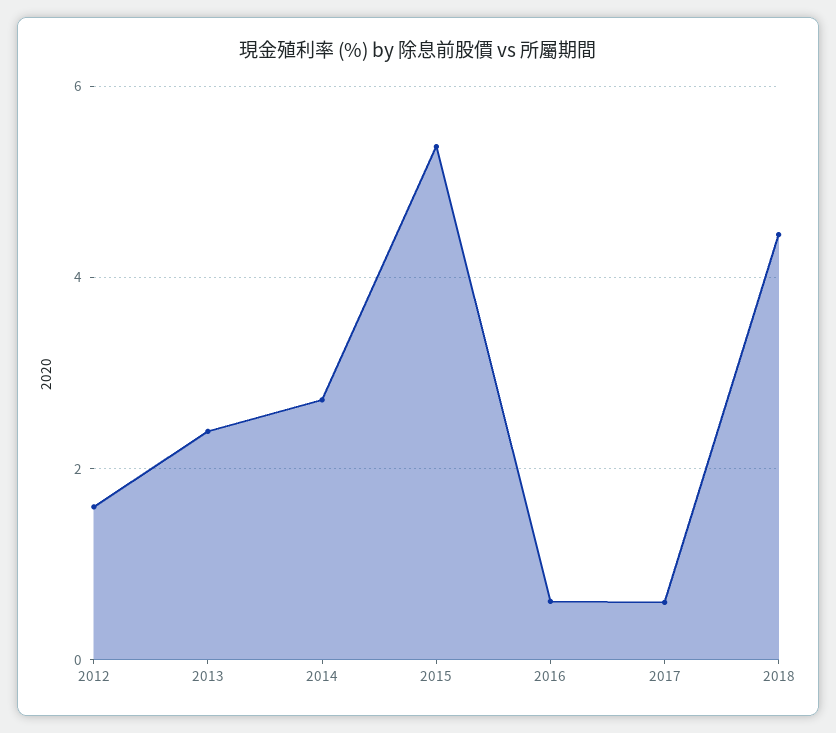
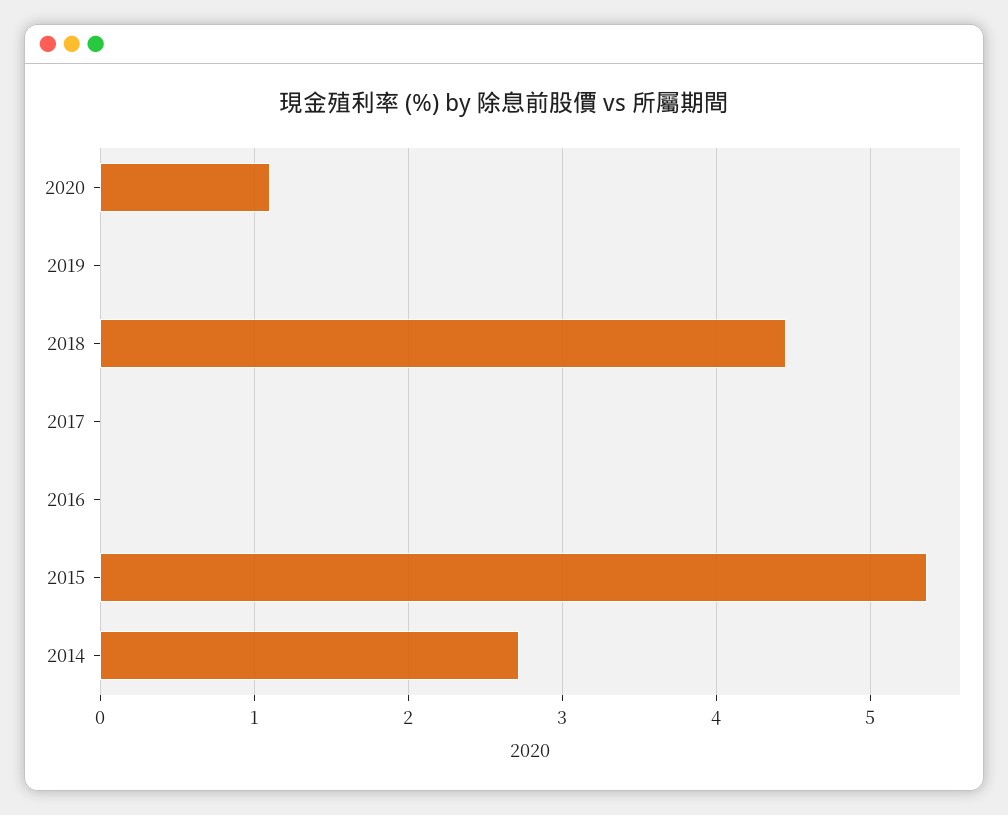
2012: 1.6 -> none
2013: 2.4 -> none
2016: 0.6 -> 0
2017: 0.6 -> 0
2020: none -> 1.1
2019: none -> 0

